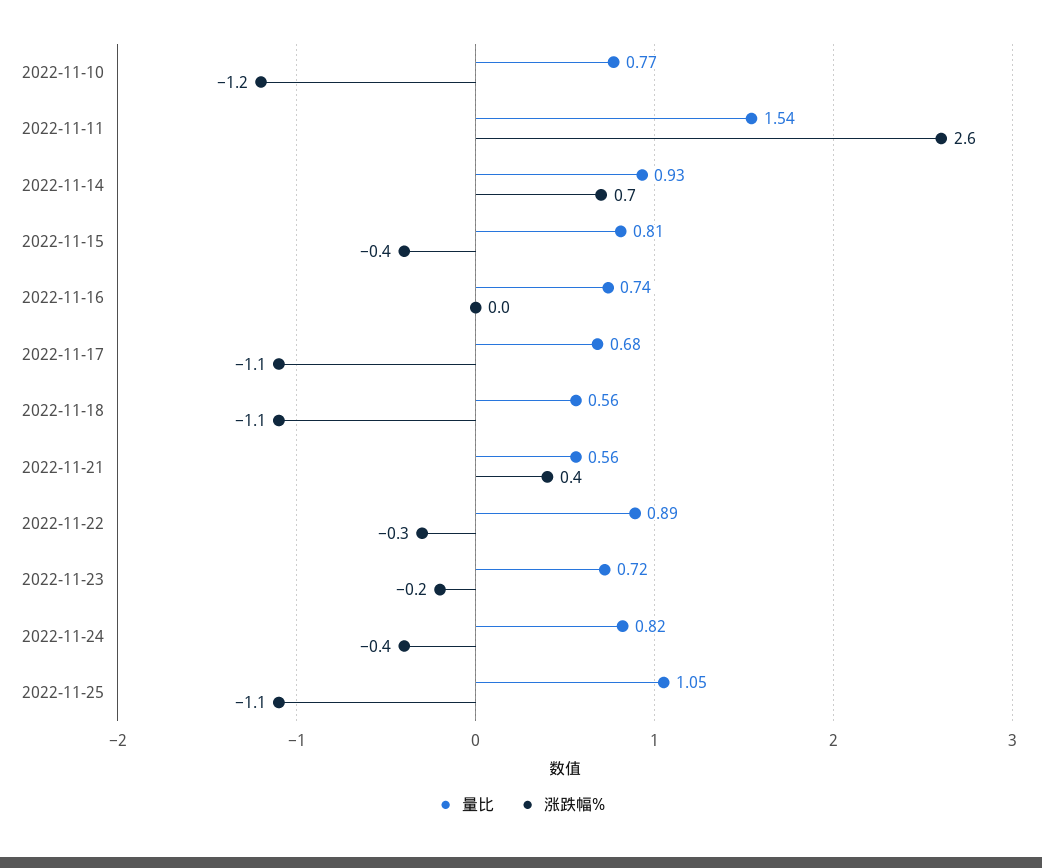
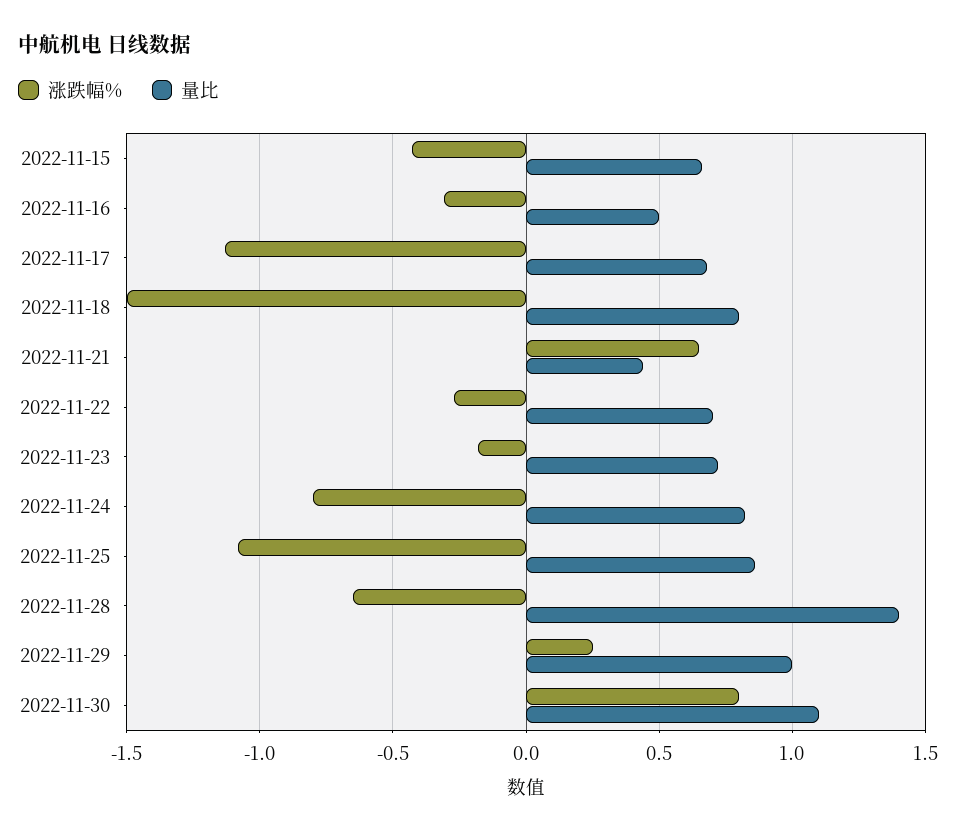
量比, 2022-11-10: 0.77 -> none
涨跌幅%, 2022-11-10: -1.2 -> none
量比, 2022-11-11: 1.54 -> none
涨跌幅%, 2022-11-11: 2.6 -> none
量比, 2022-11-14: 0.93 -> none
涨跌幅%, 2022-11-14: 0.7 -> none
量比, 2022-11-15: 0.81 -> 0.65
量比, 2022-11-16: 0.74 -> 0.5
涨跌幅%, 2022-11-16: 0 -> -0.3
量比, 2022-11-18: 0.56 -> 0.8
涨跌幅%, 2022-11-18: -1.1 -> -1.5
量比, 2022-11-21: 0.56 -> 0.45
涨跌幅%, 2022-11-21: 0.4 -> 0.65
量比, 2022-11-22: 0.89 -> 0.7
涨跌幅%, 2022-11-24: -0.4 -> -0.8
量比, 2022-11-25: 1.05 -> 0.85
涨跌幅%, 2022-11-28: none -> -0.65
量比, 2022-11-28: none -> 1.4
涨跌幅%, 2022-11-29: none -> 0.25
量比, 2022-11-29: none -> 1
涨跌幅%, 2022-11-30: none -> 0.8
量比, 2022-11-30: none -> 1.1

